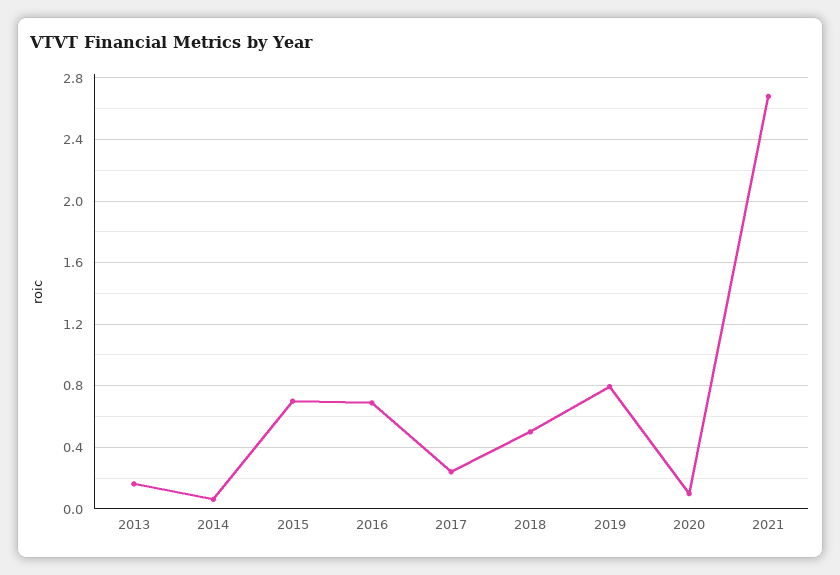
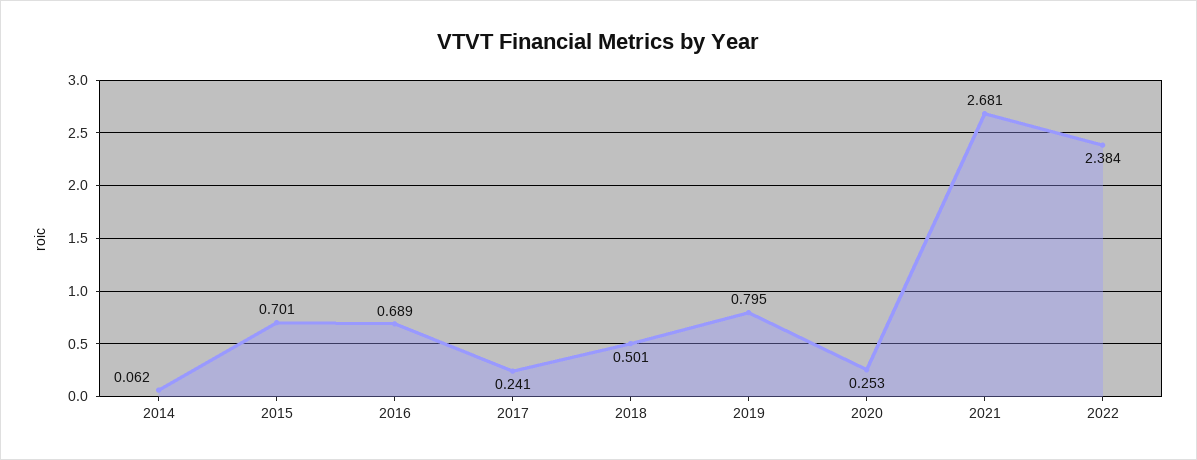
2013: 0.15 -> none
2020: 0.1 -> 0.253
2022: none -> 2.384

